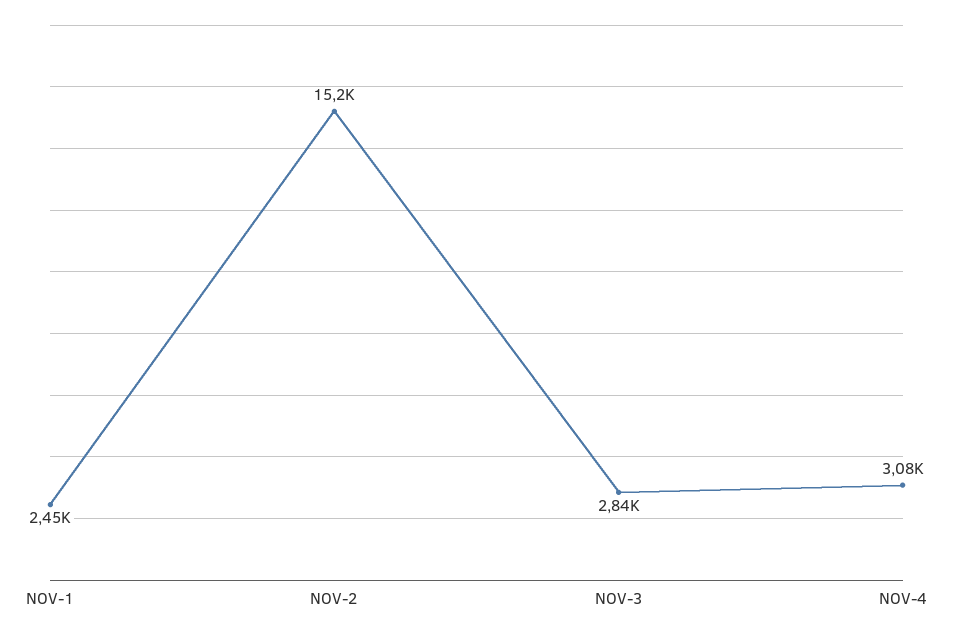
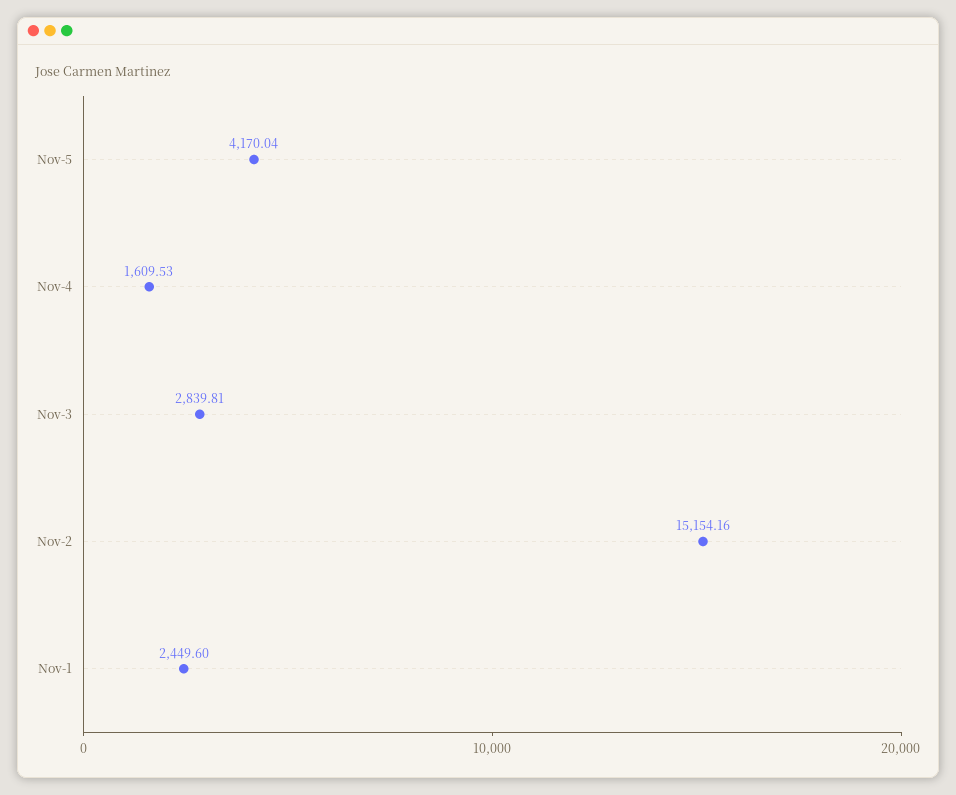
NOV-4: 3080 -> 1609.53
Nov-5: none -> 4170.04

